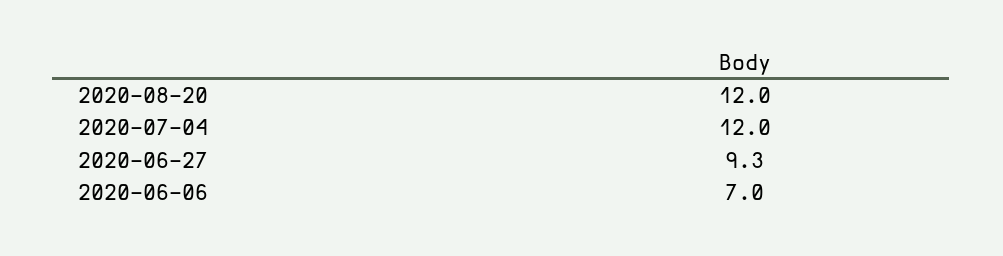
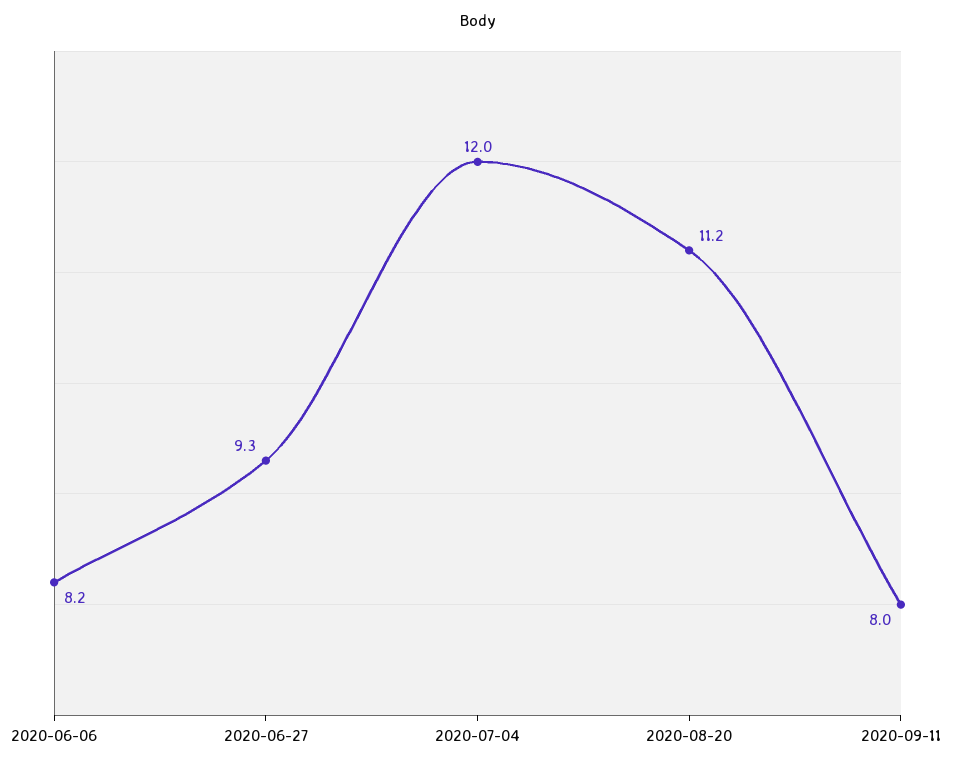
2020-08-20: 12 -> 11.2
2020-06-06: 7 -> 8.2
2020-09-11: none -> 8

